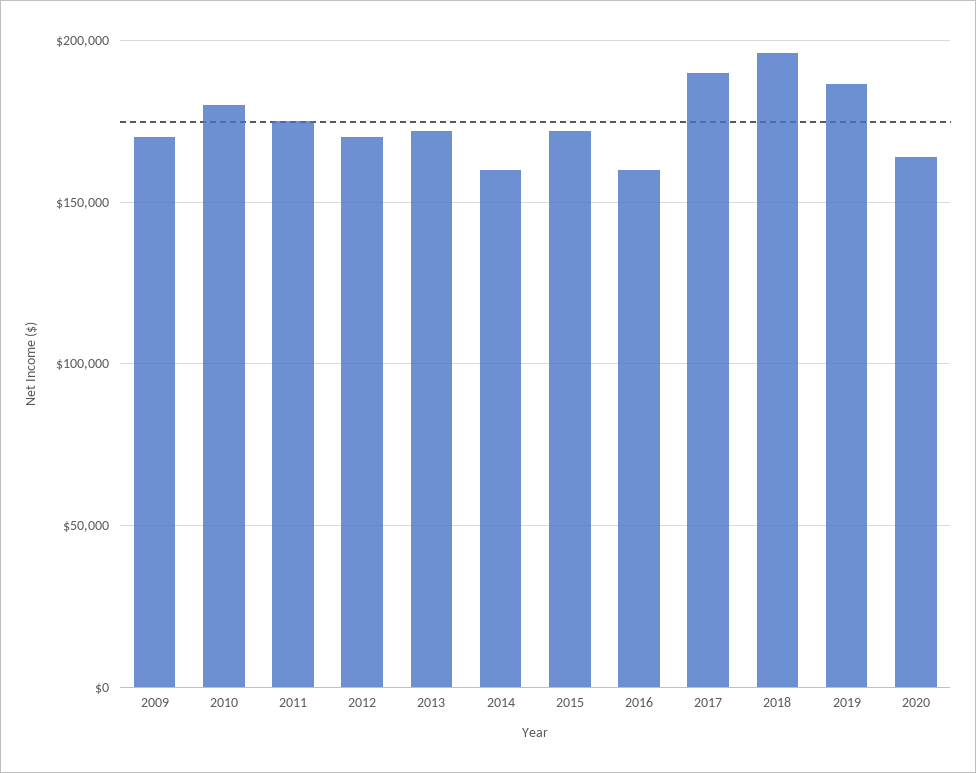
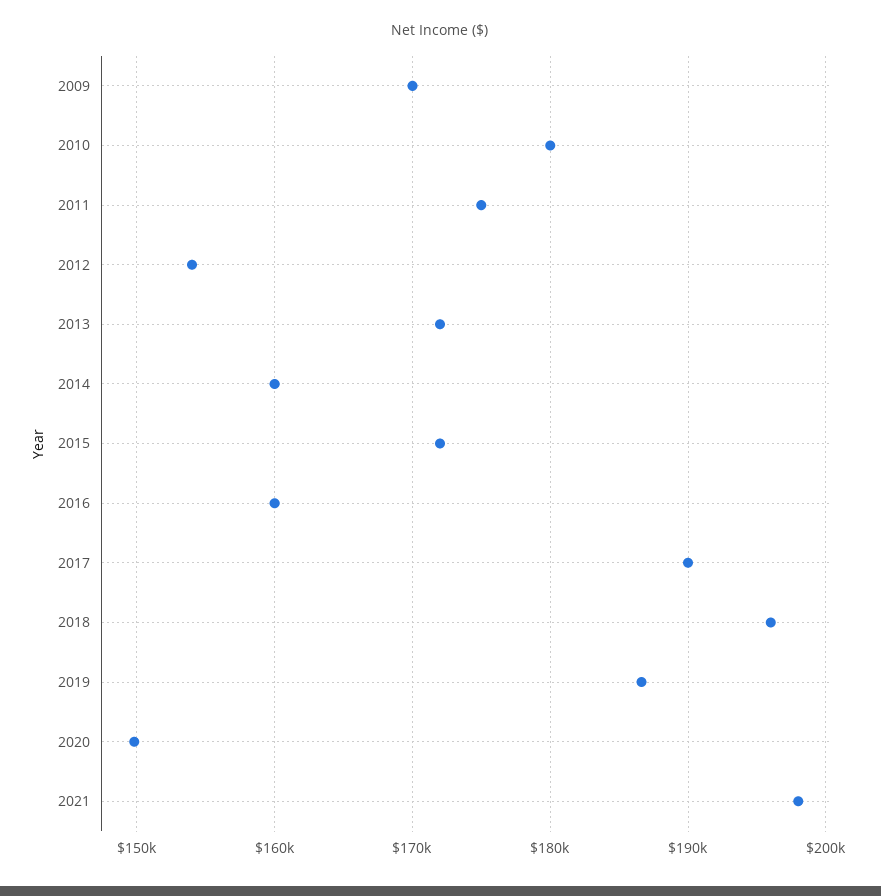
2012: 170000 -> 154000
2020: 165000 -> 150000
2021: none -> 198000

